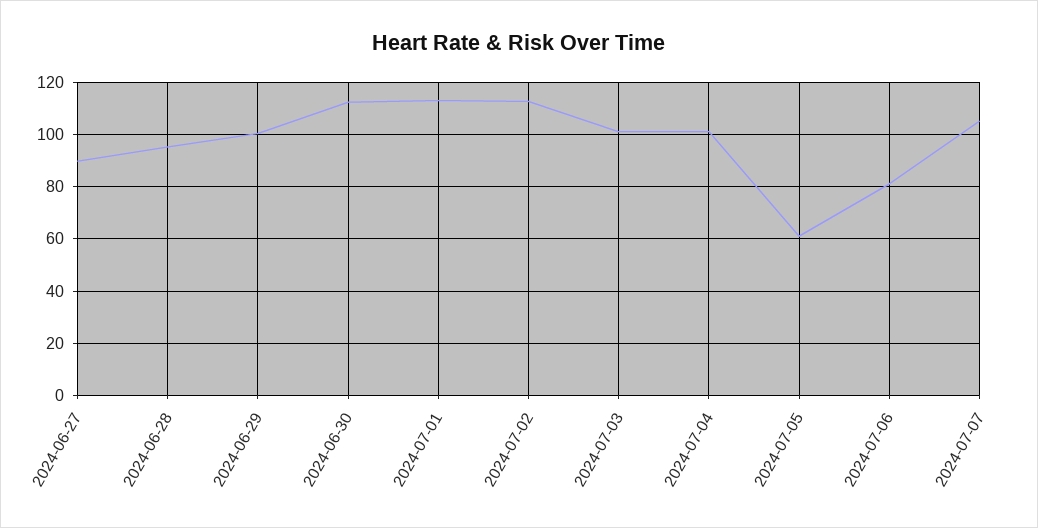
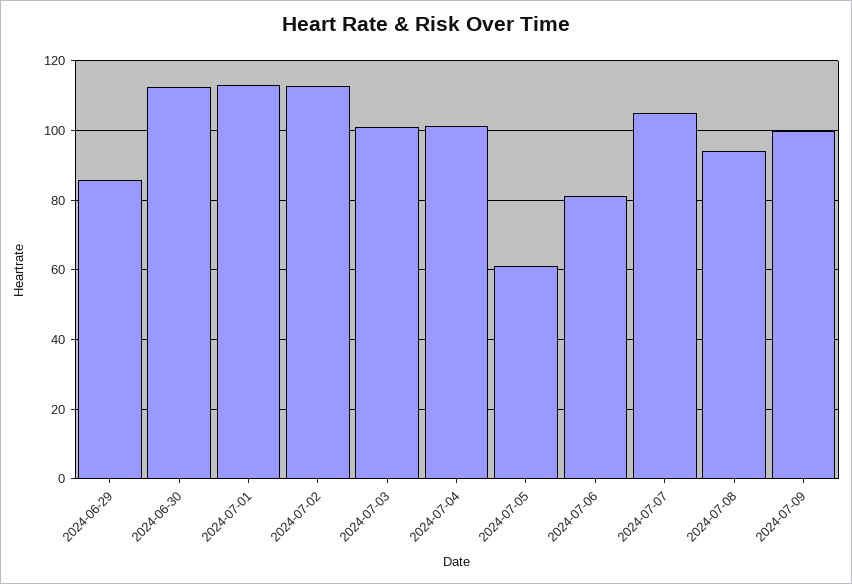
2024-06-27: 90 -> none
2024-06-28: 95 -> none
2024-06-29: 100 -> 86
2024-07-08: none -> 94
2024-07-09: none -> 100

